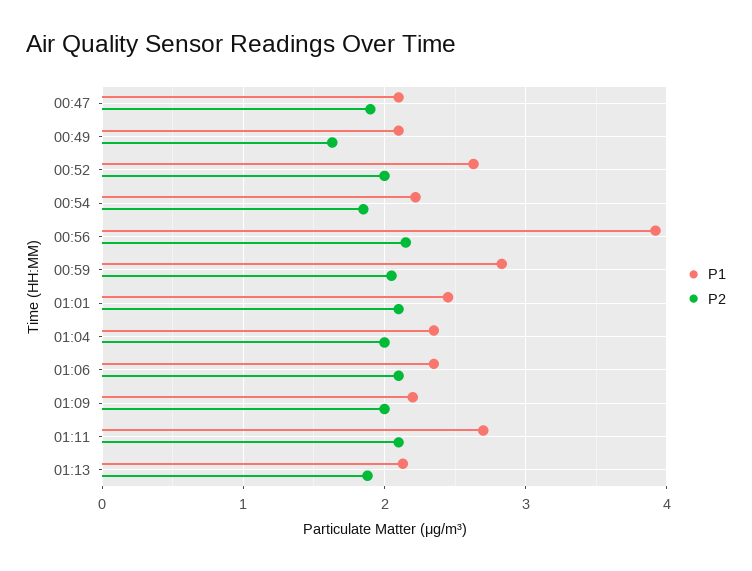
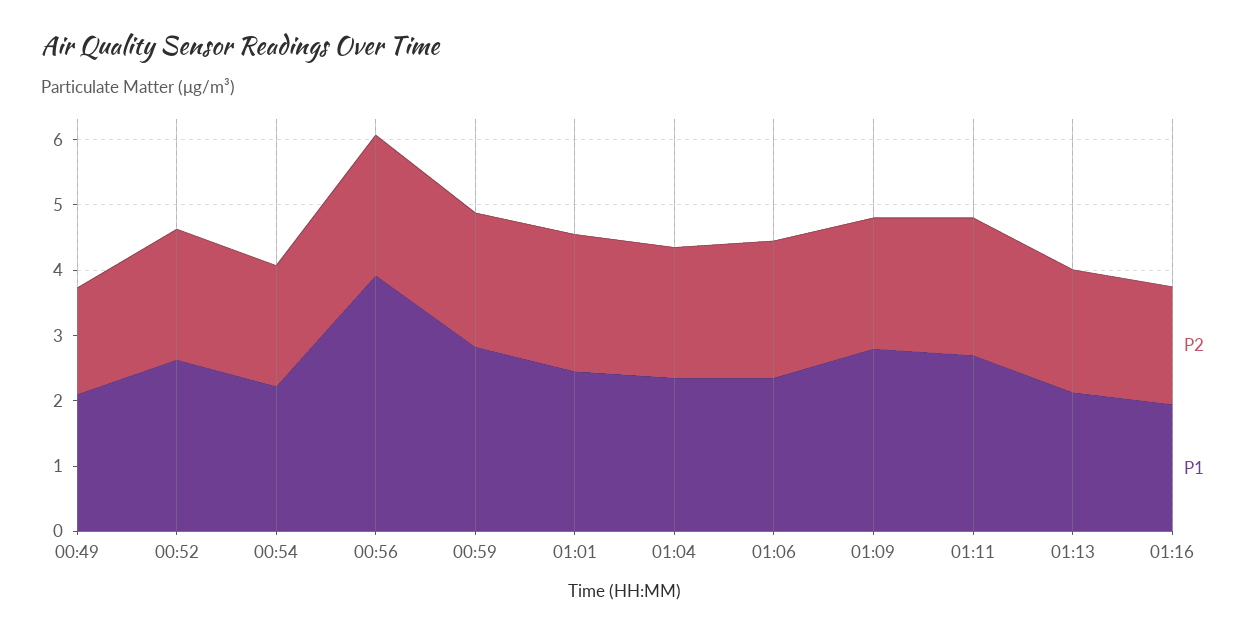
P1, 00:47: 2.1 -> none
P2, 00:47: 1.9 -> none
P1, 01:09: 2.2 -> 2.8
P2, 01:16: none -> 1.8
P1, 01:16: none -> 2

